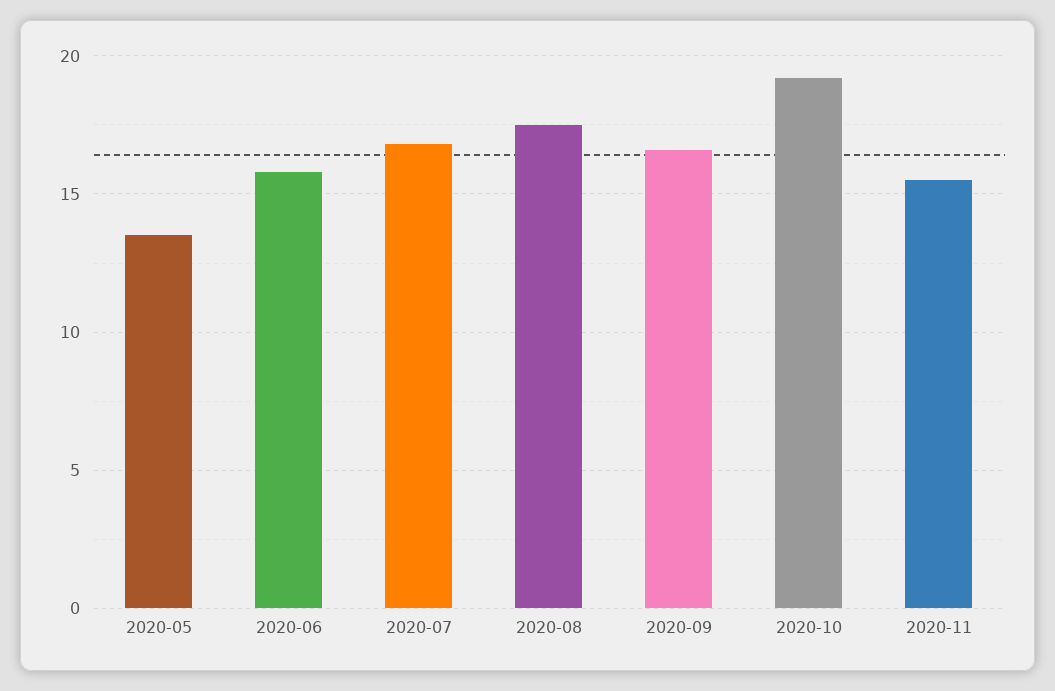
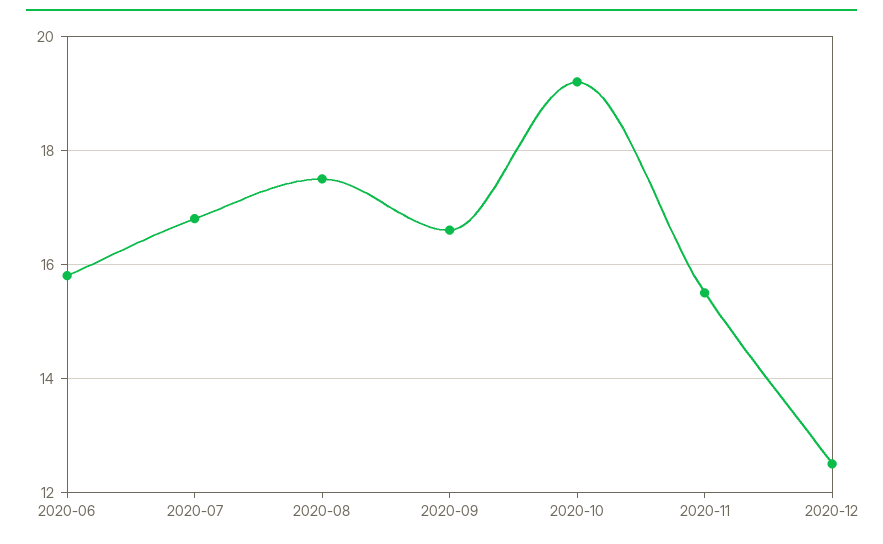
2020-05: 13.5 -> none
2020-12: none -> 12.5

